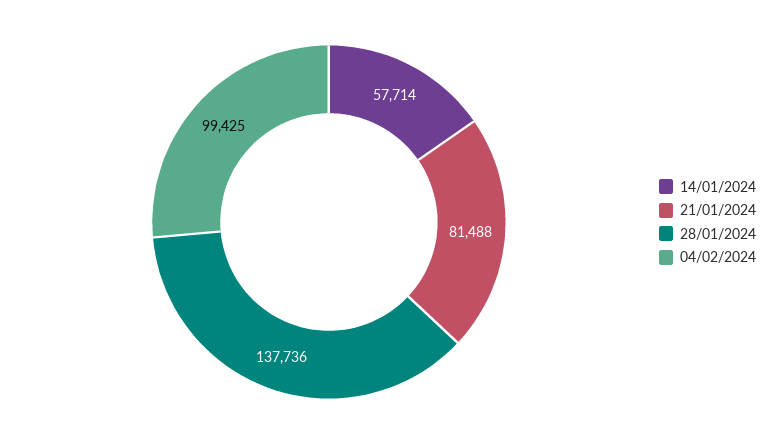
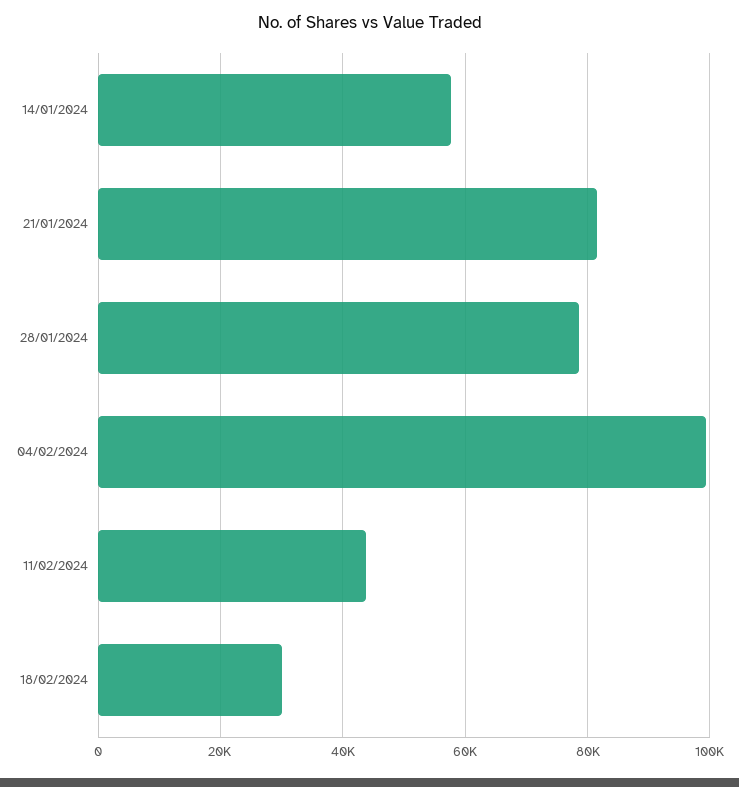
28/01/2024: 137736 -> 78000
11/02/2024: none -> 44000
18/02/2024: none -> 30000

